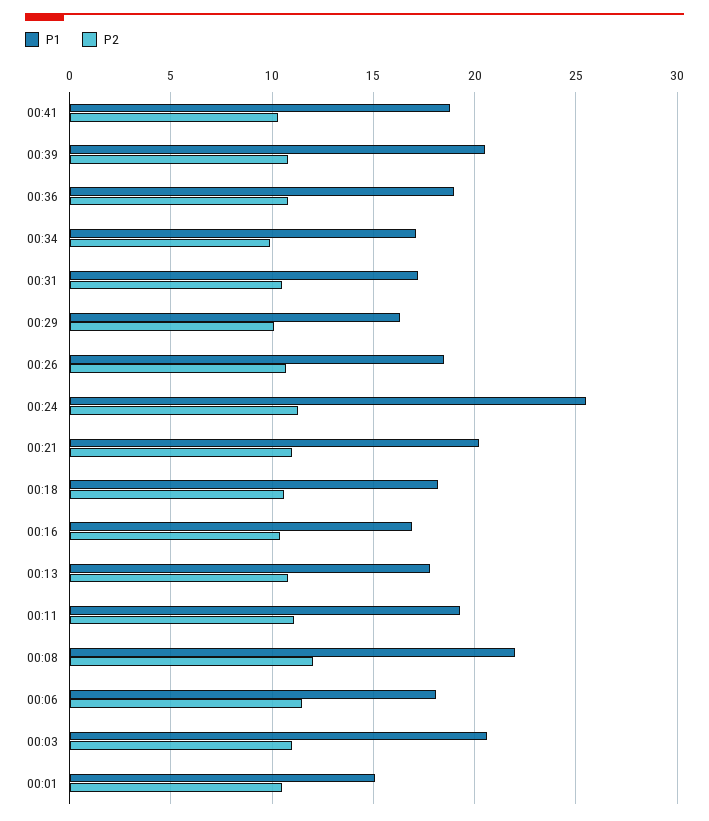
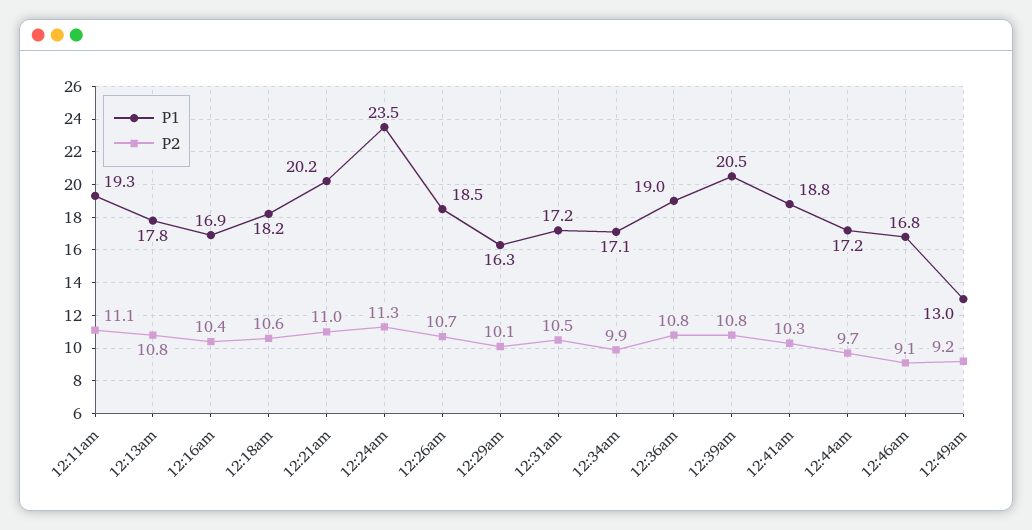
P1, 00:24: 25.5 -> 23.5
P1, 00:08: 22 -> none
P2, 00:08: 12 -> none
P1, 00:06: 18 -> none
P2, 00:06: 11.5 -> none
P1, 00:03: 20.5 -> none
P2, 00:03: 11 -> none
P1, 00:01: 15 -> none
P2, 00:01: 10.5 -> none
P1, 12:44am: none -> 17.2
P2, 12:44am: none -> 9.7
P1, 12:46am: none -> 16.8
P2, 12:46am: none -> 9.1
P1, 12:49am: none -> 13
P2, 12:49am: none -> 9.2

